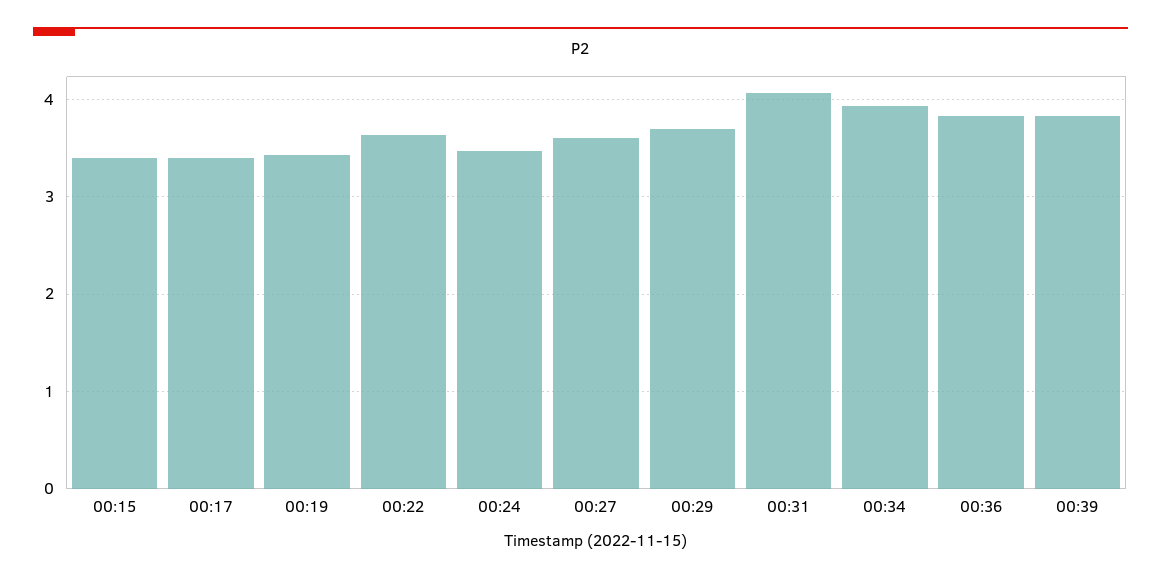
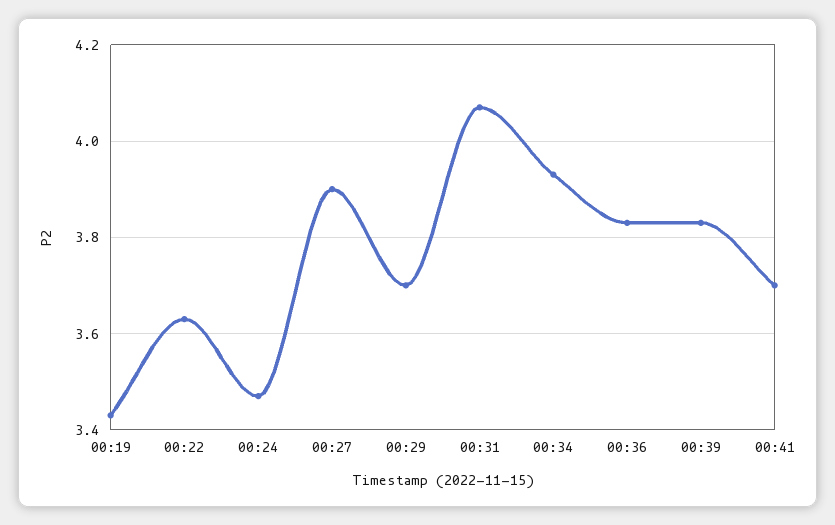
00:15: 3.4 -> none
00:17: 3.4 -> none
00:27: 3.6 -> 3.9
00:41: none -> 3.7

